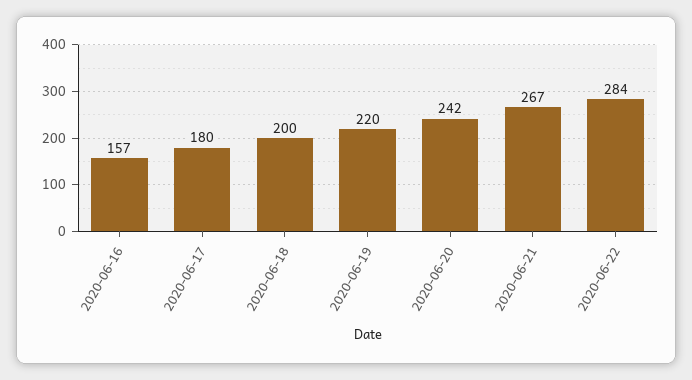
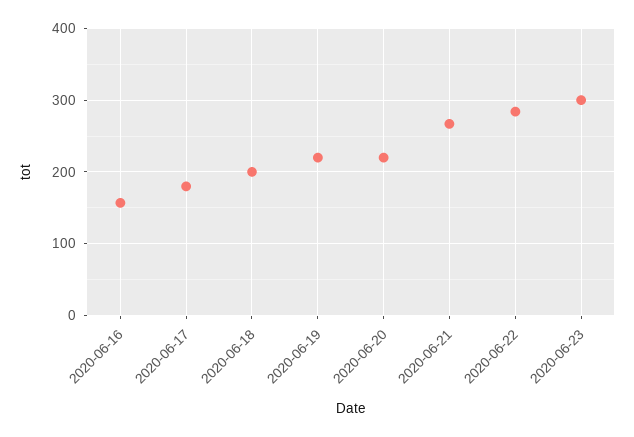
2020-06-20: 242 -> 220
2020-06-23: none -> 300

